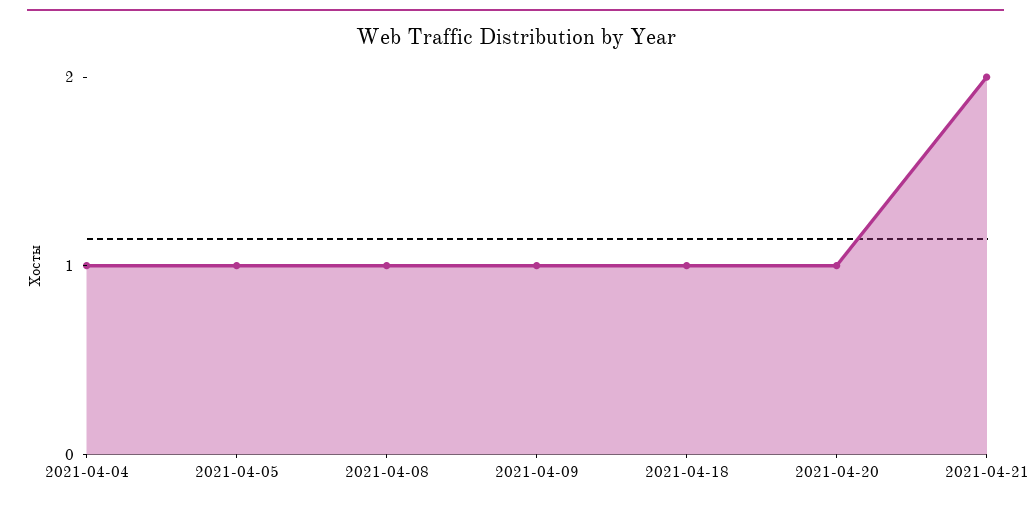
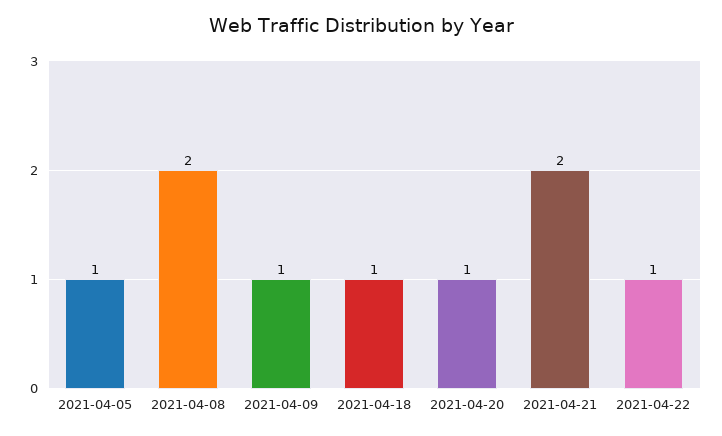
2021-04-04: 1 -> none
2021-04-08: 1 -> 2
2021-04-22: none -> 1

